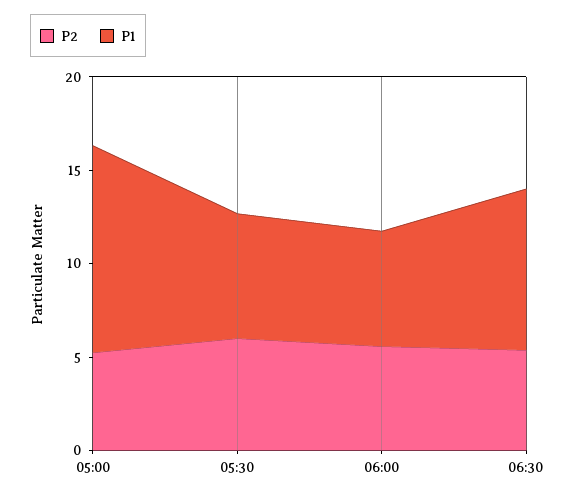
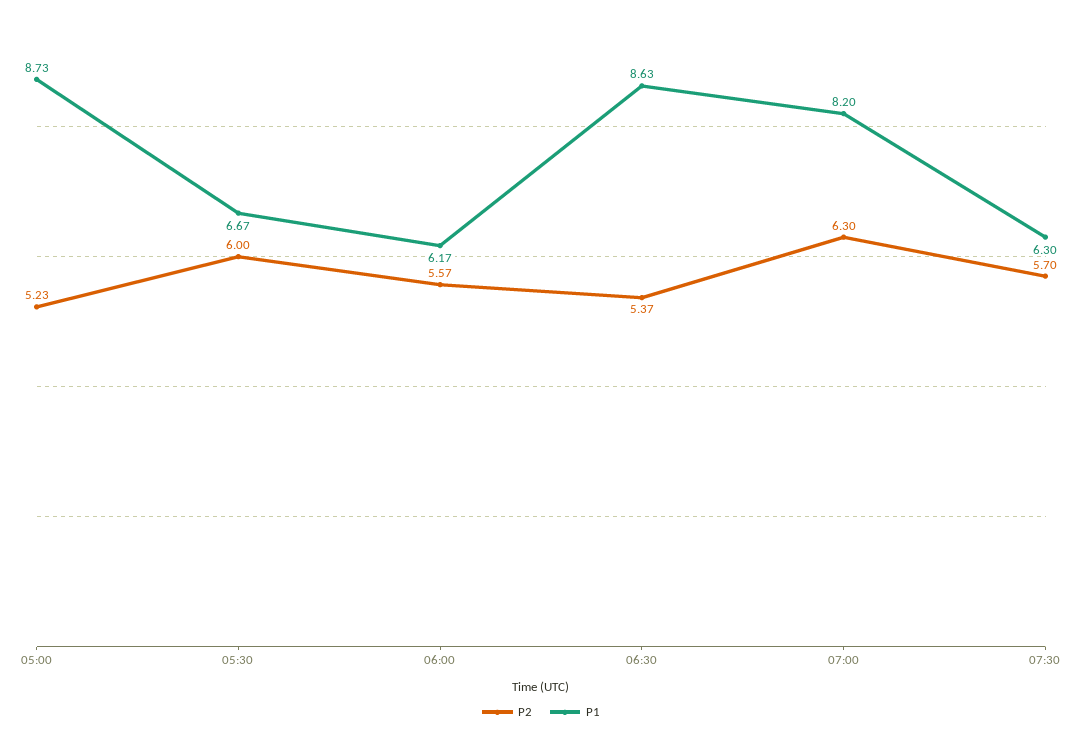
P1, 05:00: 11 -> 8.73
P2, 07:00: none -> 6.3
P1, 07:00: none -> 8.2
P2, 07:30: none -> 5.7
P1, 07:30: none -> 6.3

